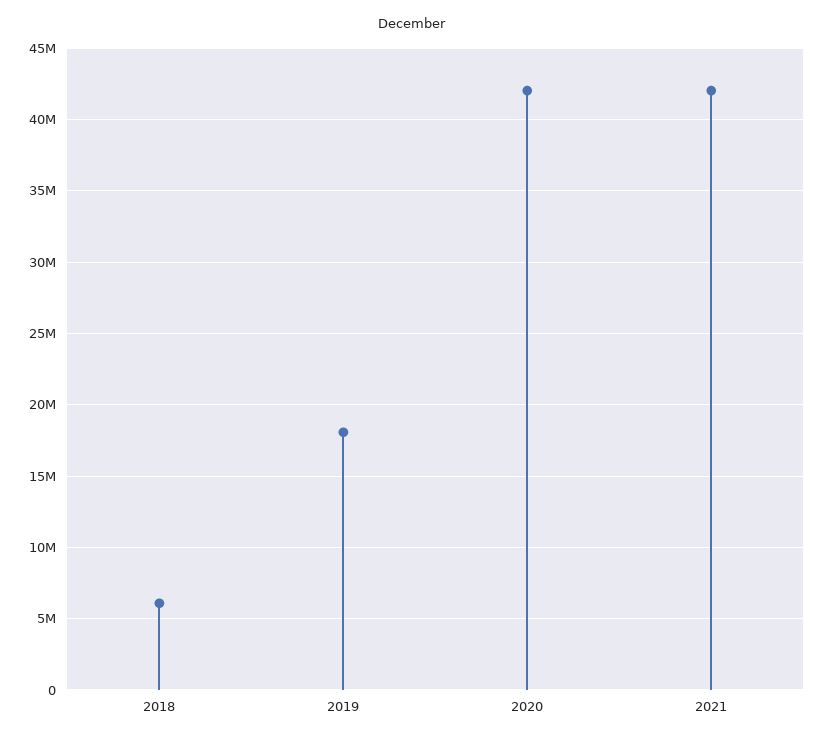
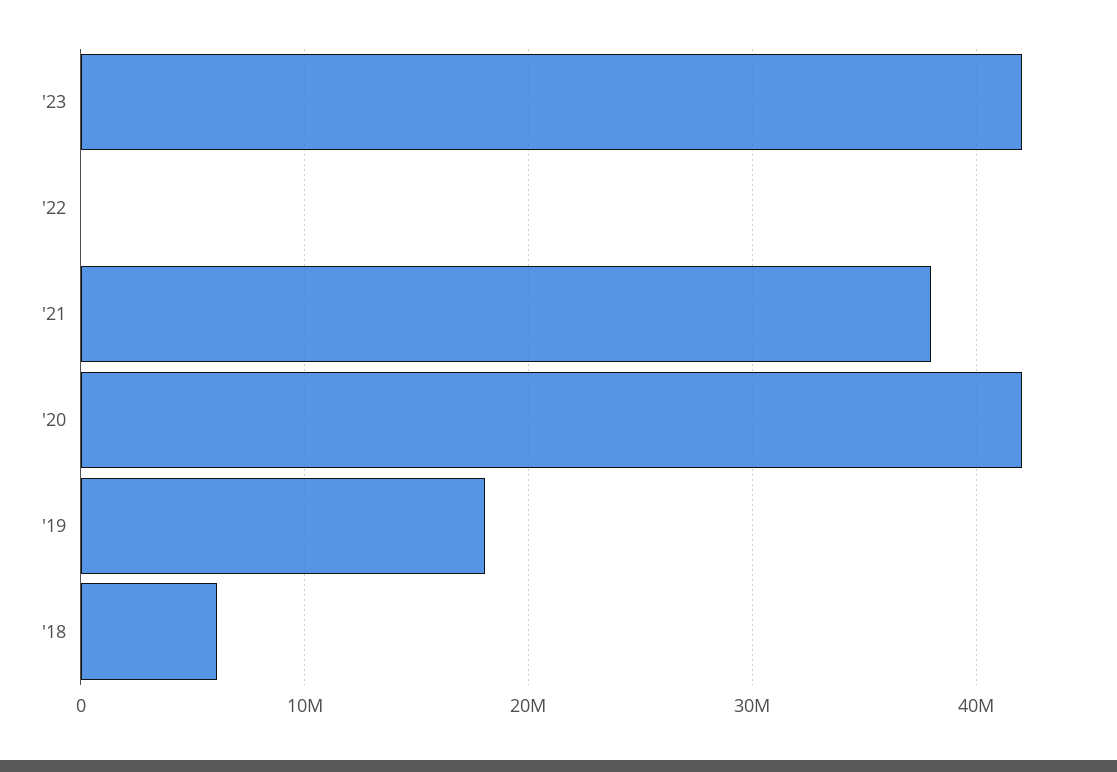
2021: 42000000 -> 38000000
'23: none -> 42000000
'22: none -> 0

